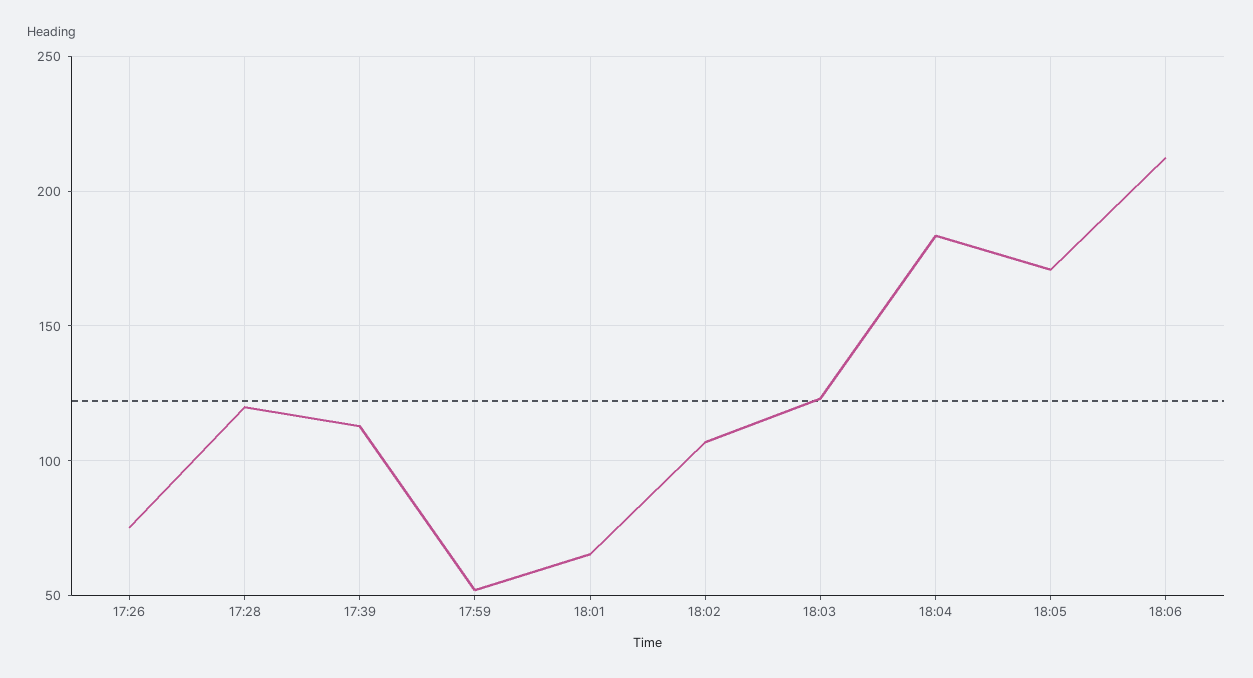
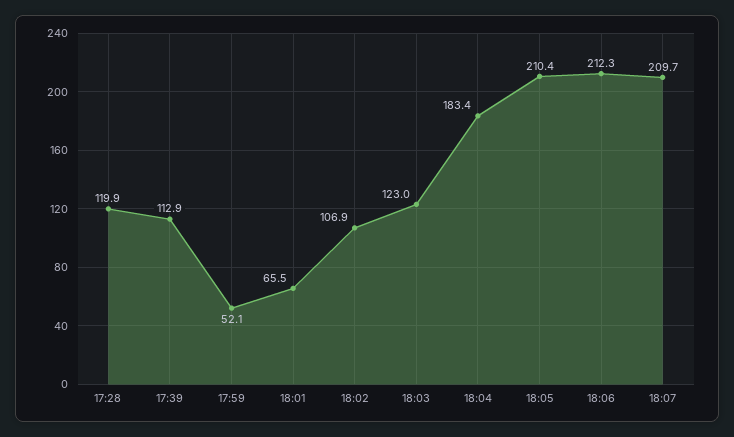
17:26: 75 -> none
18:05: 170 -> 210.4
18:07: none -> 209.7

